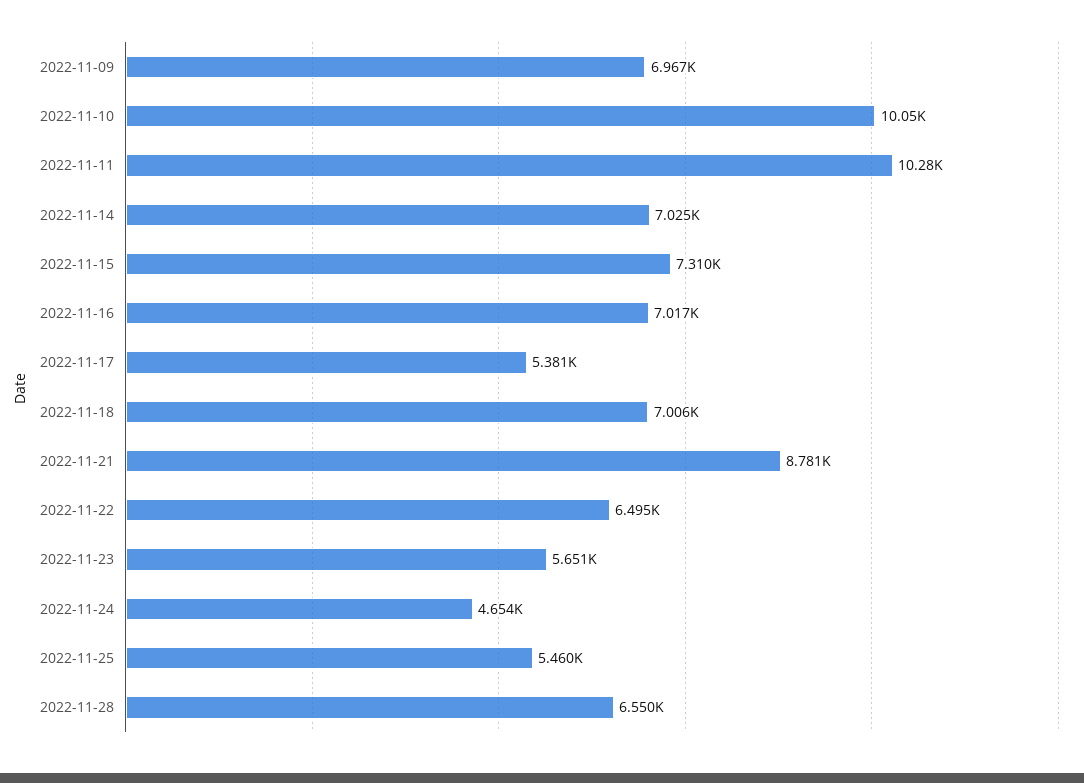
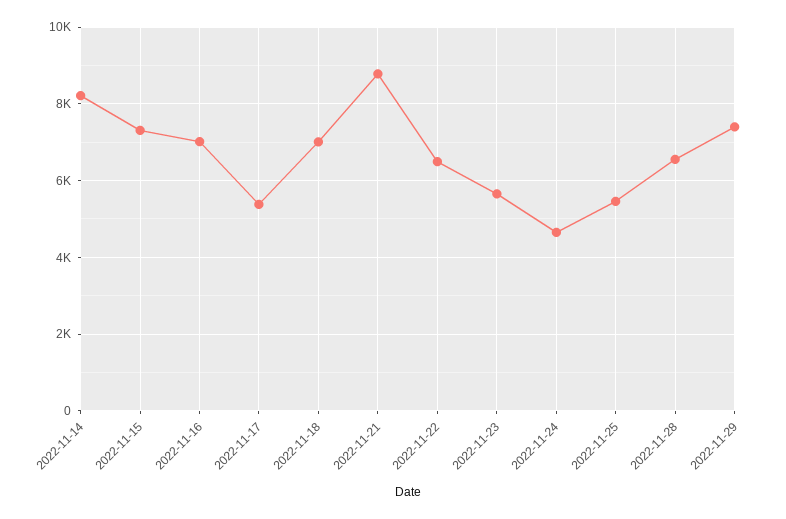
2022-11-09: 6967 -> none
2022-11-10: 10050 -> none
2022-11-11: 10280 -> none
2022-11-14: 7025 -> 8200
2022-11-29: none -> 7400

